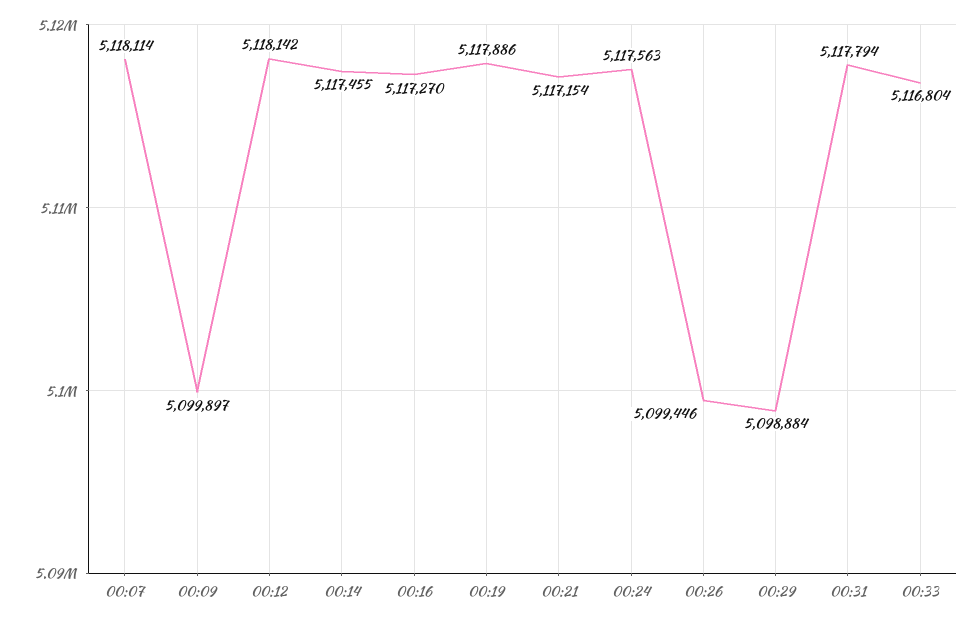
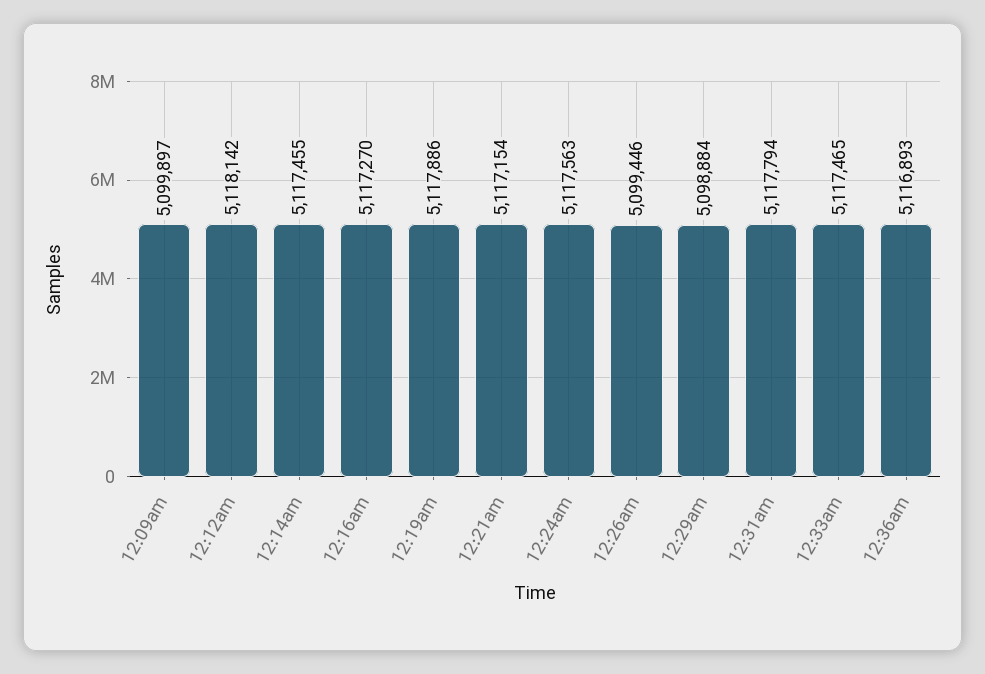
00:07: 5118114 -> none
00:33: 5116804 -> 5117465
12:36am: none -> 5116893

